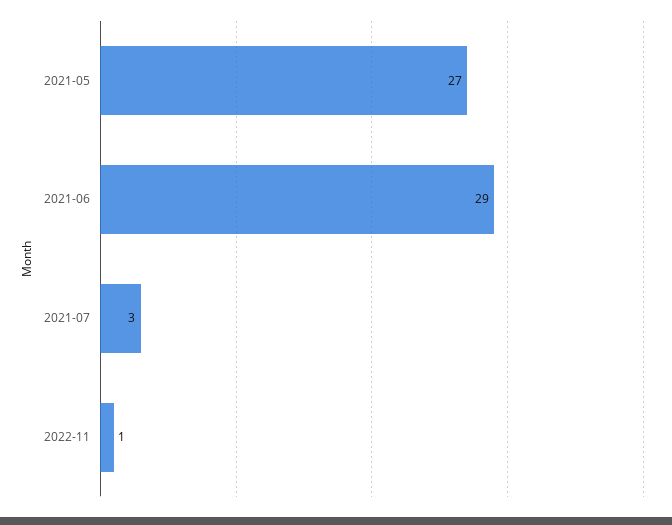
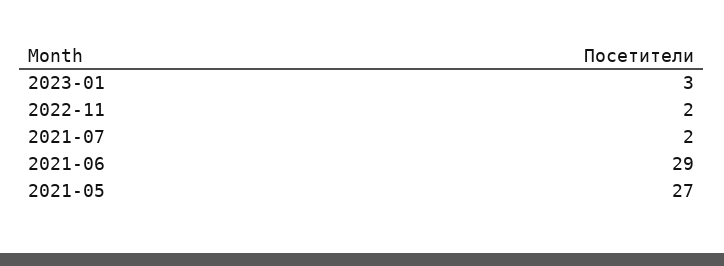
2021-07: 3 -> 2
2022-11: 1 -> 2
2023-01: none -> 3

